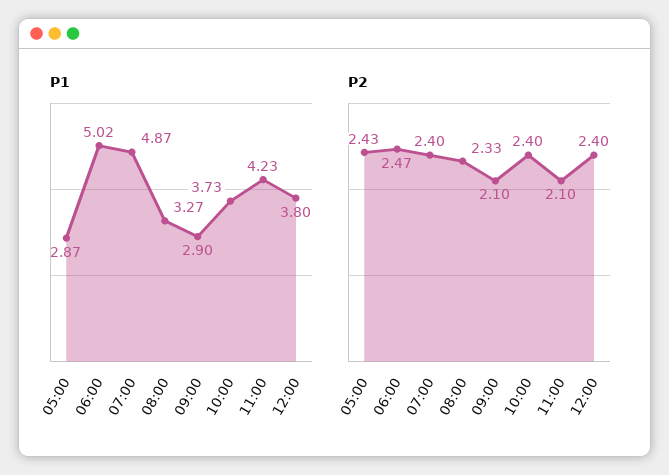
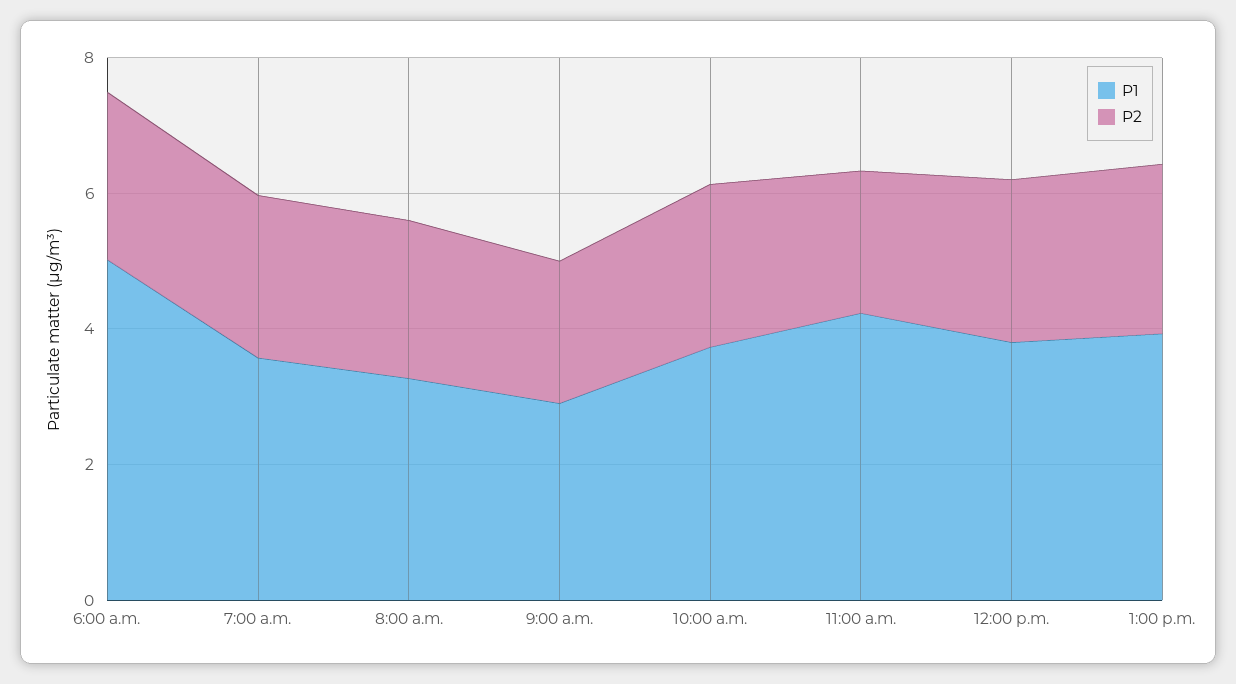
P1, 05:00: 2.87 -> none
P1, 07:00: 4.87 -> 3.5
P2, 05:00: 2.43 -> none
P1, 1:00 p.m.: none -> 4
P2, 1:00 p.m.: none -> 2.5

